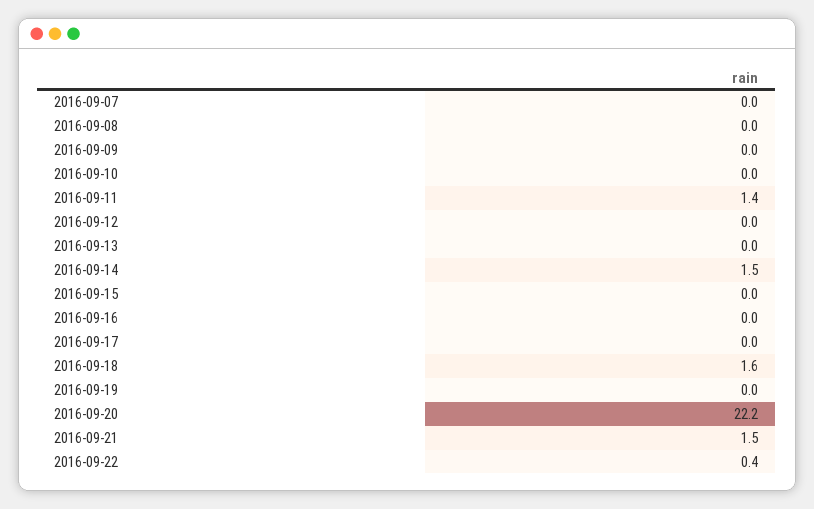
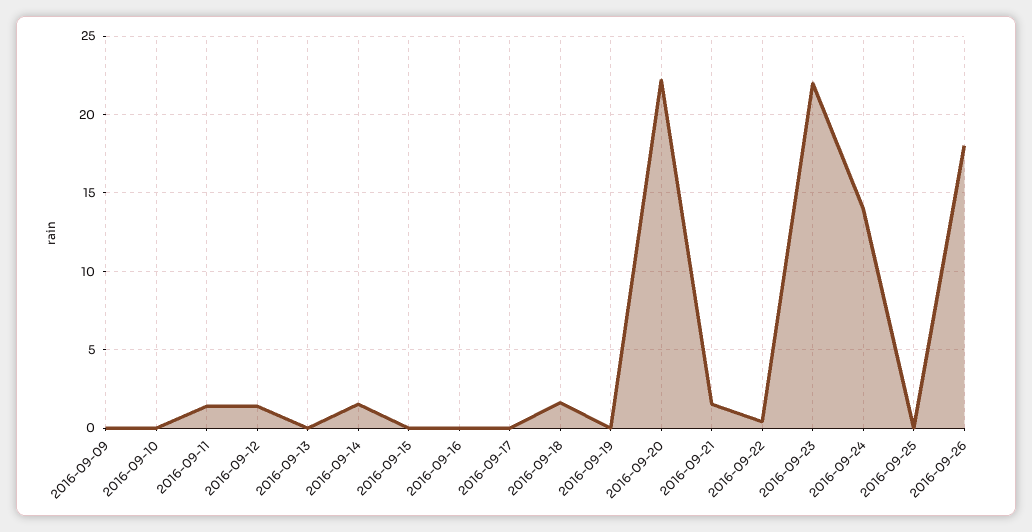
2016-09-07: 0 -> none
2016-09-08: 0 -> none
2016-09-12: 0 -> 1.5
2016-09-23: none -> 22
2016-09-24: none -> 14
2016-09-25: none -> 0
2016-09-26: none -> 18

